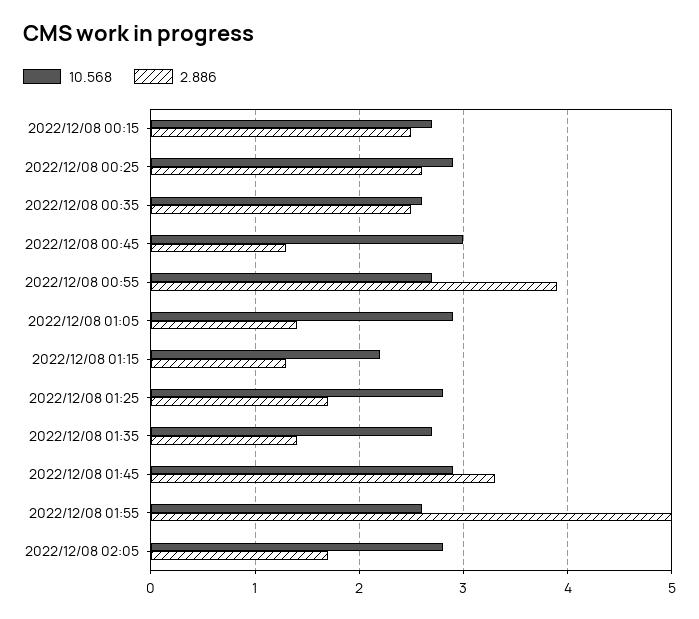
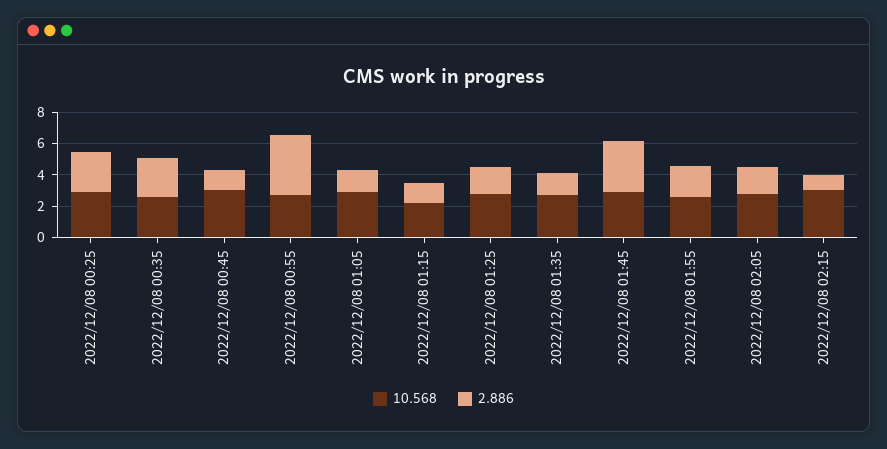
10.568, 2022/12/08 00:15: 2.7 -> none
2.886, 2022/12/08 00:15: 2.5 -> none
2.886, 2022/12/08 01:55: 5 -> 2
10.568, 2022/12/08 02:15: none -> 3
2.886, 2022/12/08 02:15: none -> 1

